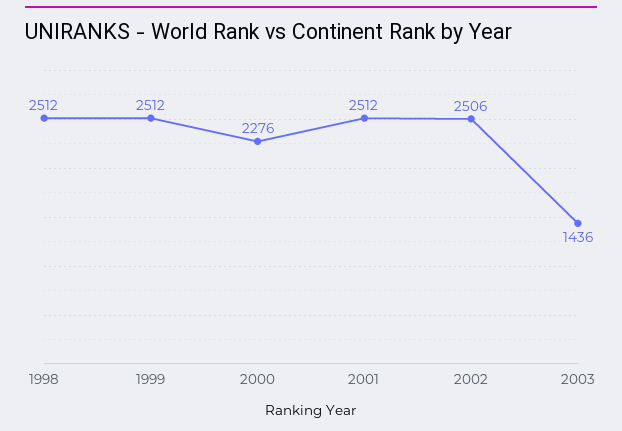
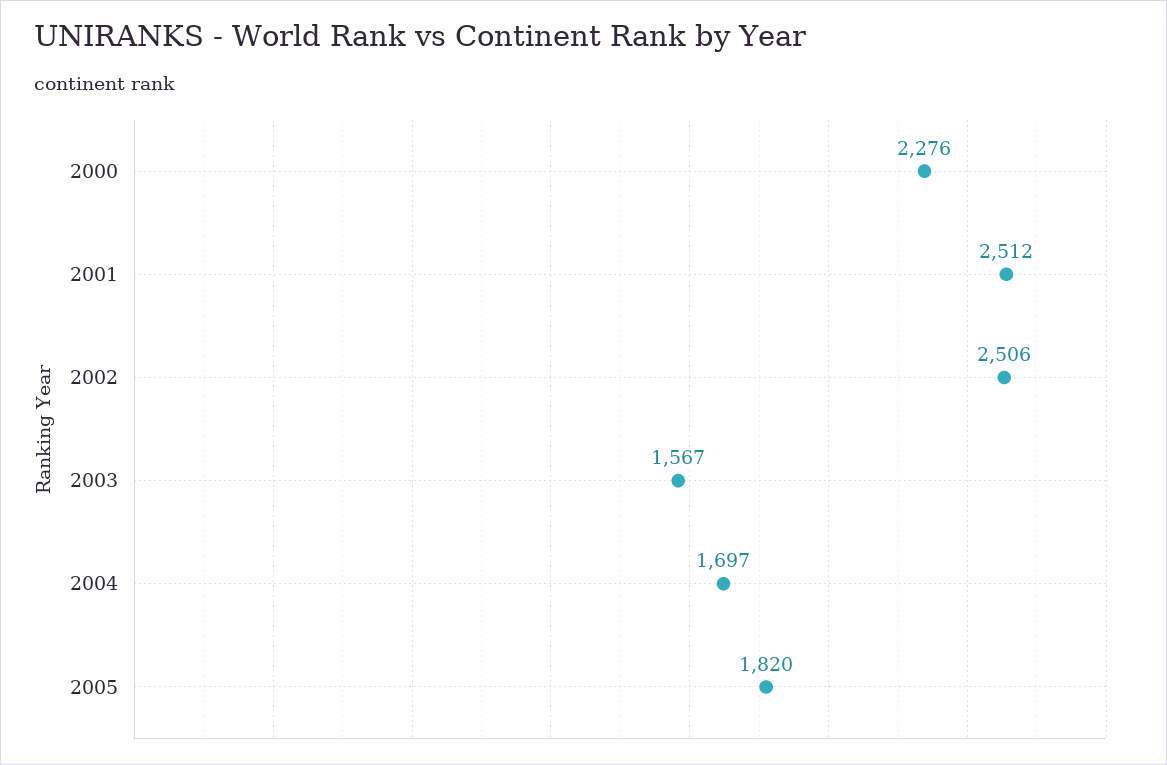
1998: 2512 -> none
1999: 2512 -> none
2003: 1436 -> 1567
2004: none -> 1697
2005: none -> 1820

